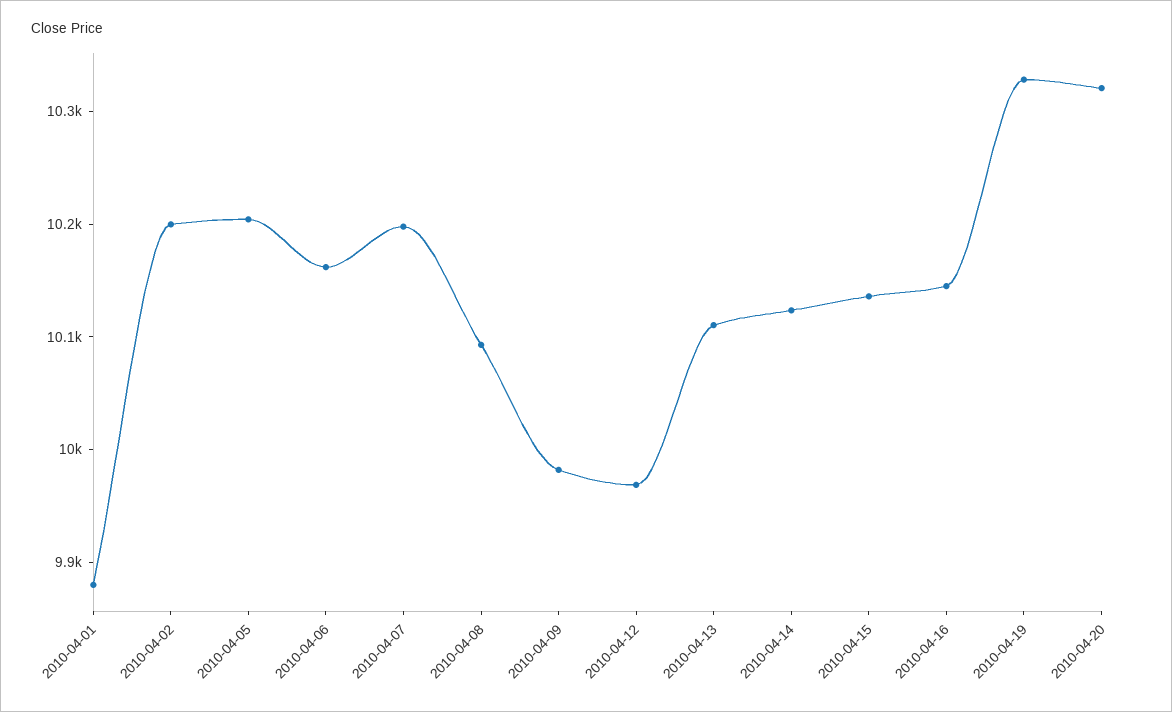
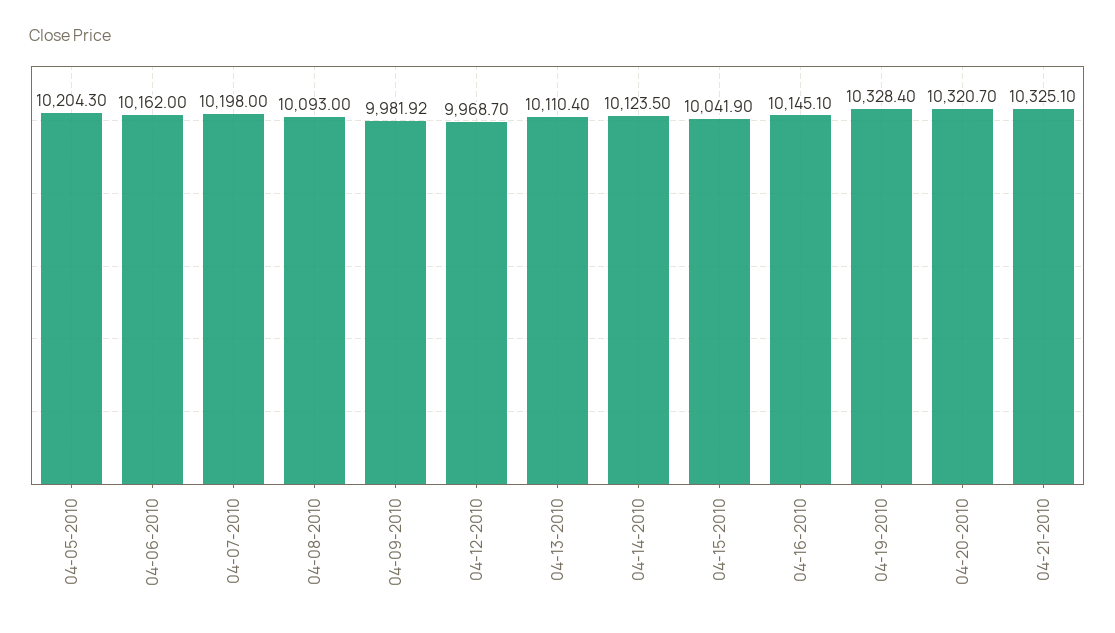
2010-04-01: 9880 -> none
2010-04-02: 10200 -> none
2010-04-15: 10140 -> 10041.9
04-21-2010: none -> 10325.1

